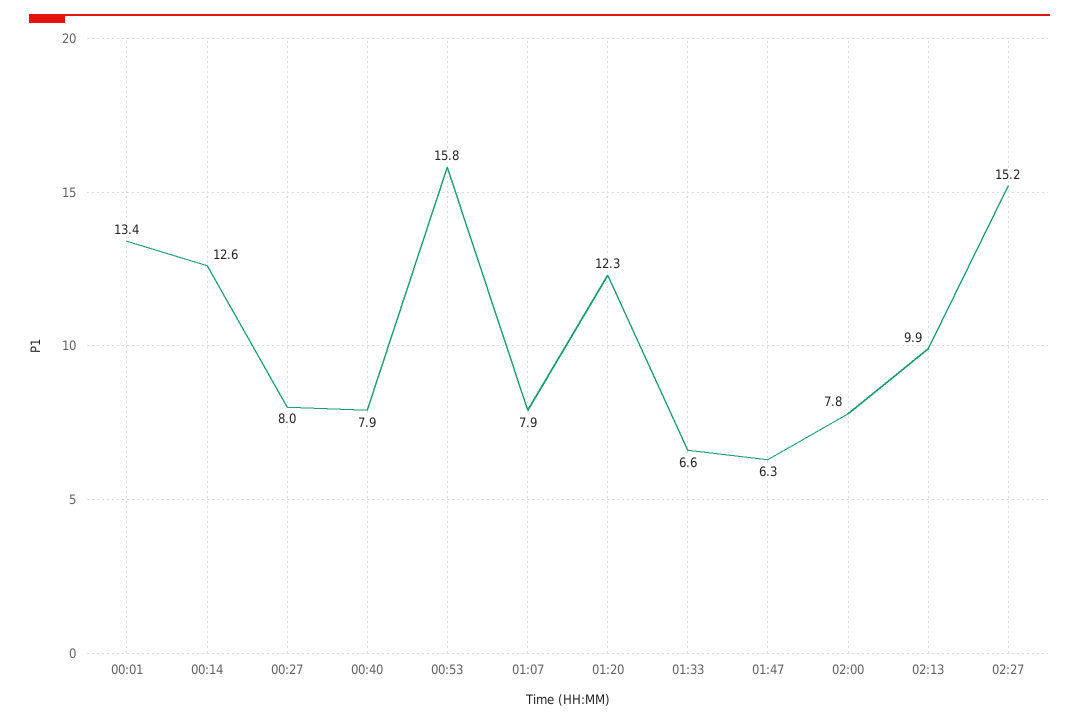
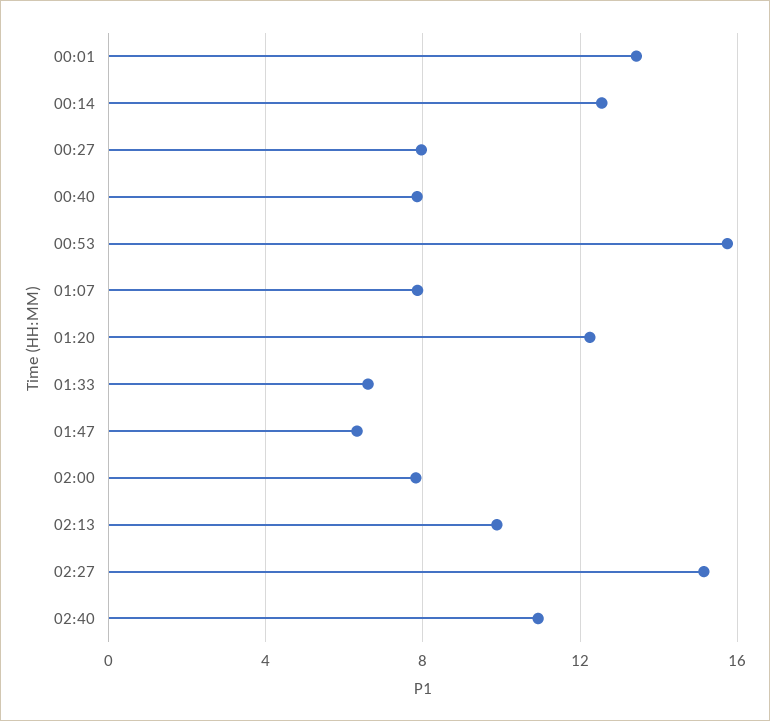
02:40: none -> 11

